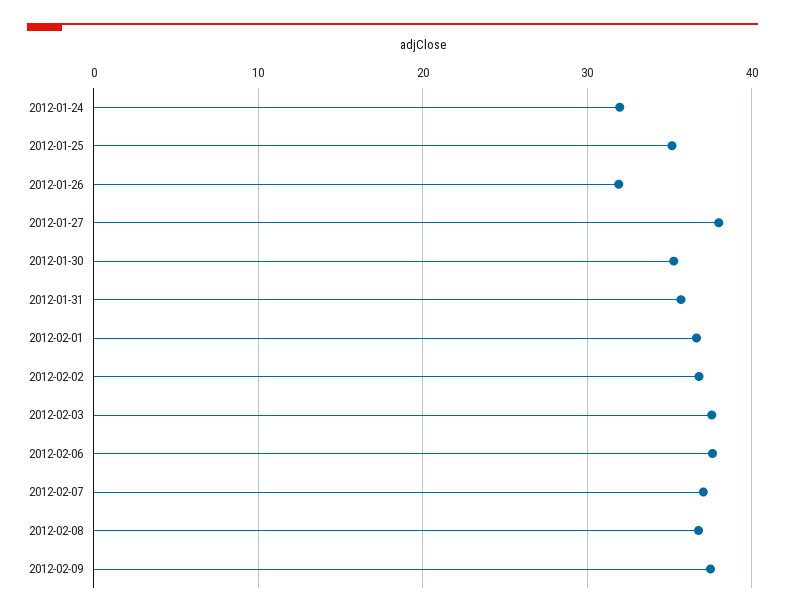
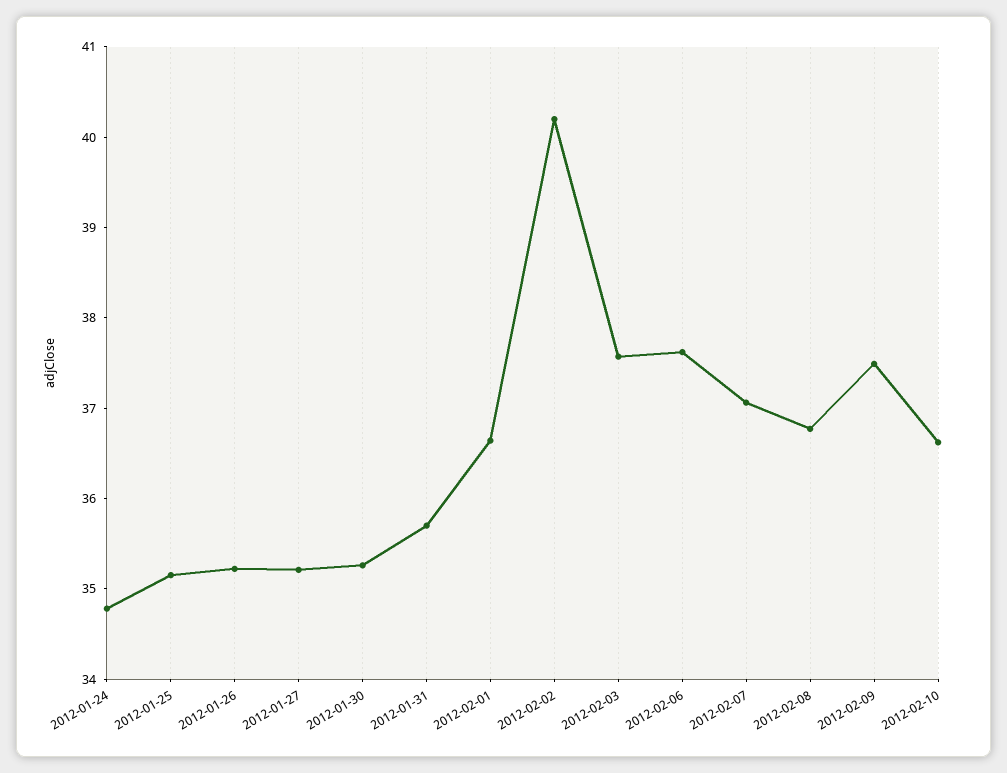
2012-01-24: 32 -> 34.8
2012-01-26: 32 -> 35.2
2012-01-27: 38 -> 35.2
2012-02-02: 37 -> 40.2
2012-02-10: none -> 36.6

